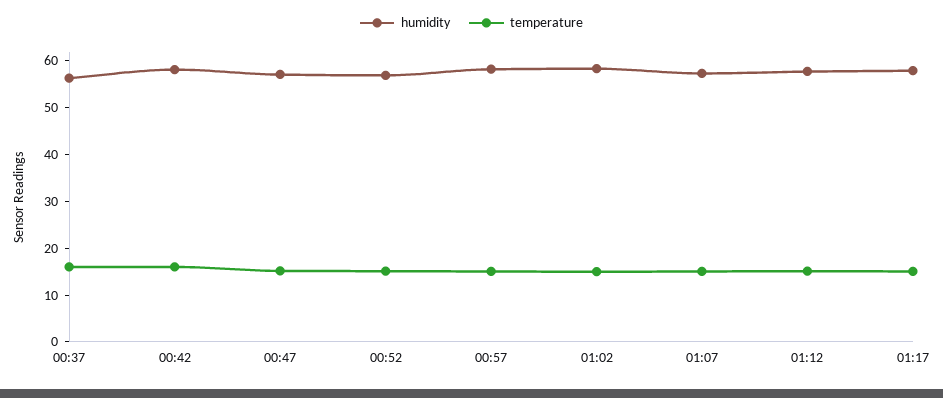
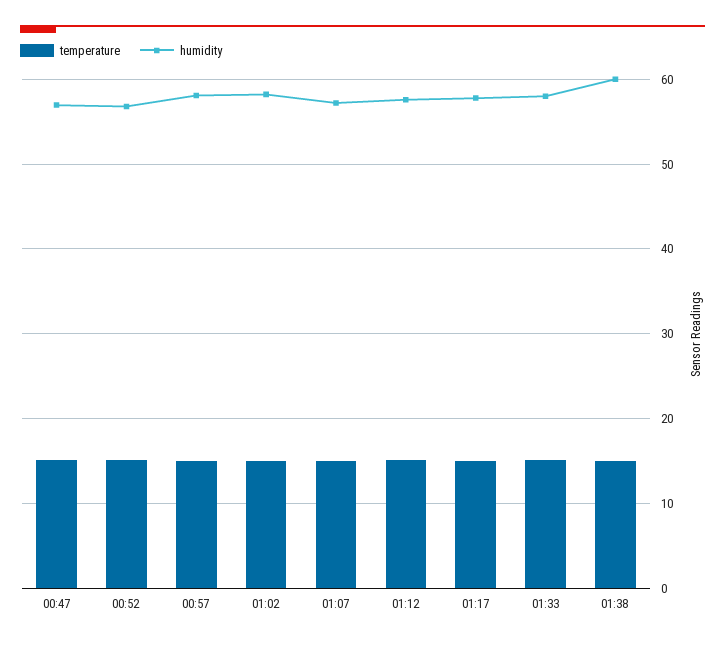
humidity, 00:37: 56 -> none
temperature, 00:37: 16 -> none
humidity, 00:42: 58 -> none
temperature, 00:42: 16 -> none
temperature, 01:33: none -> 15
humidity, 01:33: none -> 58
temperature, 01:38: none -> 15
humidity, 01:38: none -> 60

